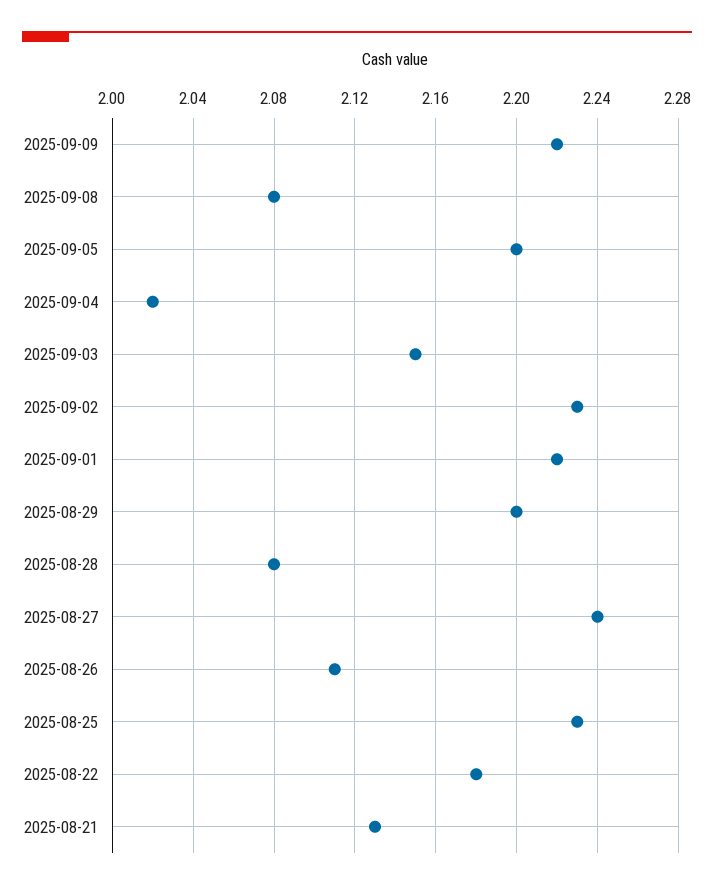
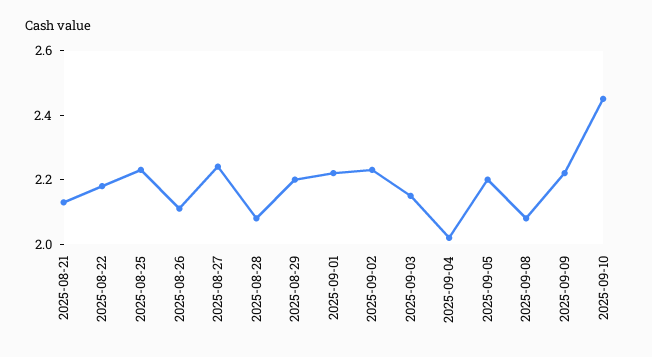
2025-09-10: none -> 2.45

